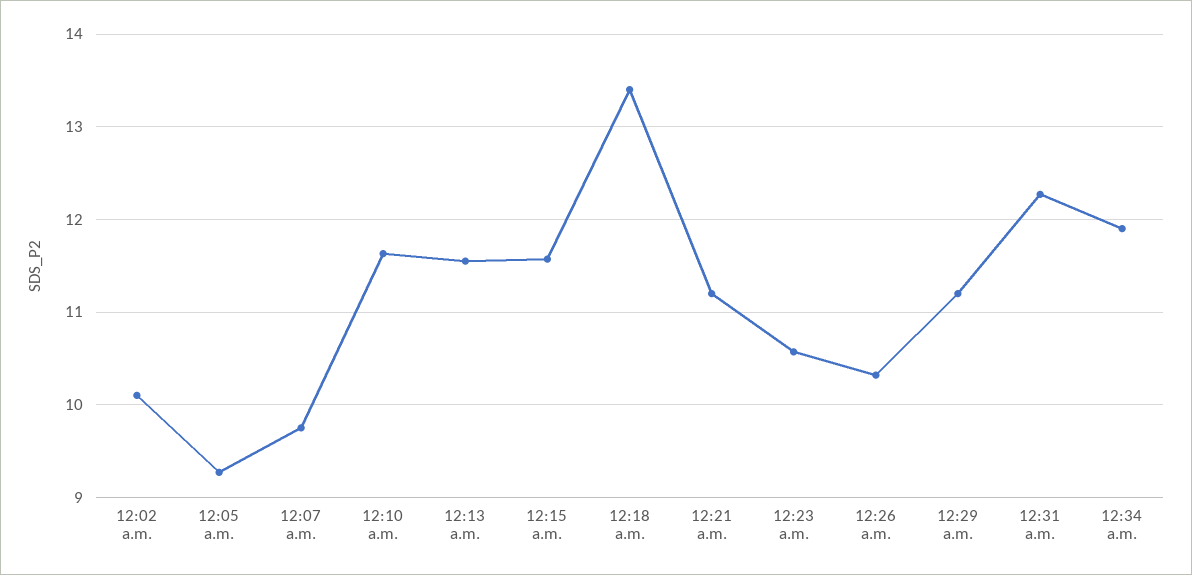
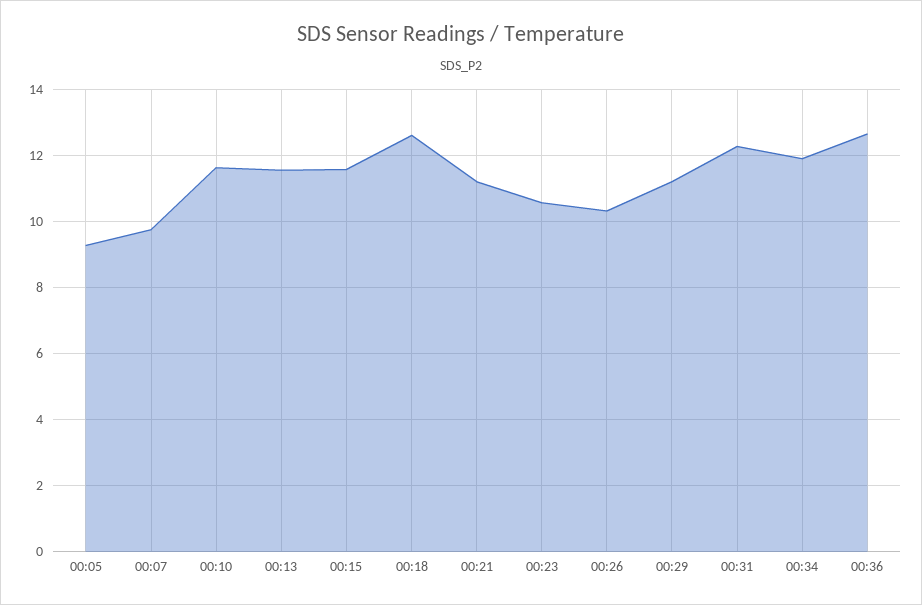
12:02 a.m.: 10.1 -> none
12:18 a.m.: 13.4 -> 12.6
00:36: none -> 12.6

